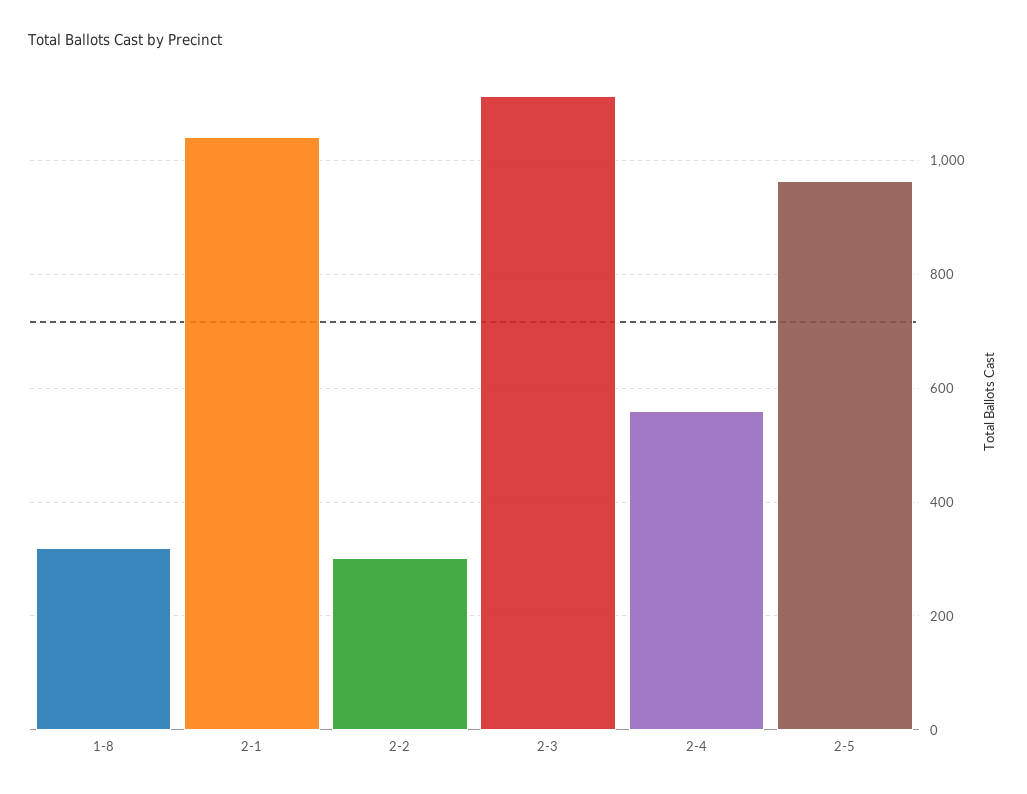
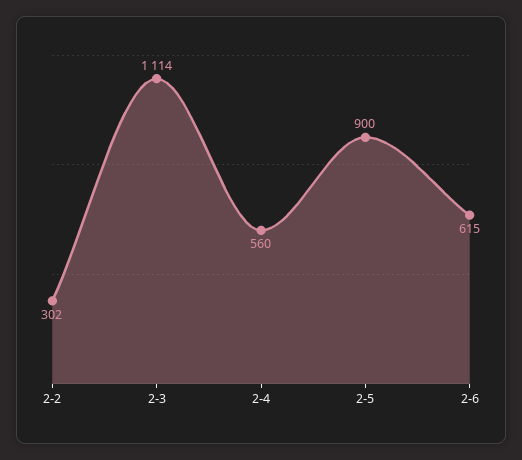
1-8: 320 -> none
2-1: 1040 -> none
2-5: 960 -> 900
2-6: none -> 615

